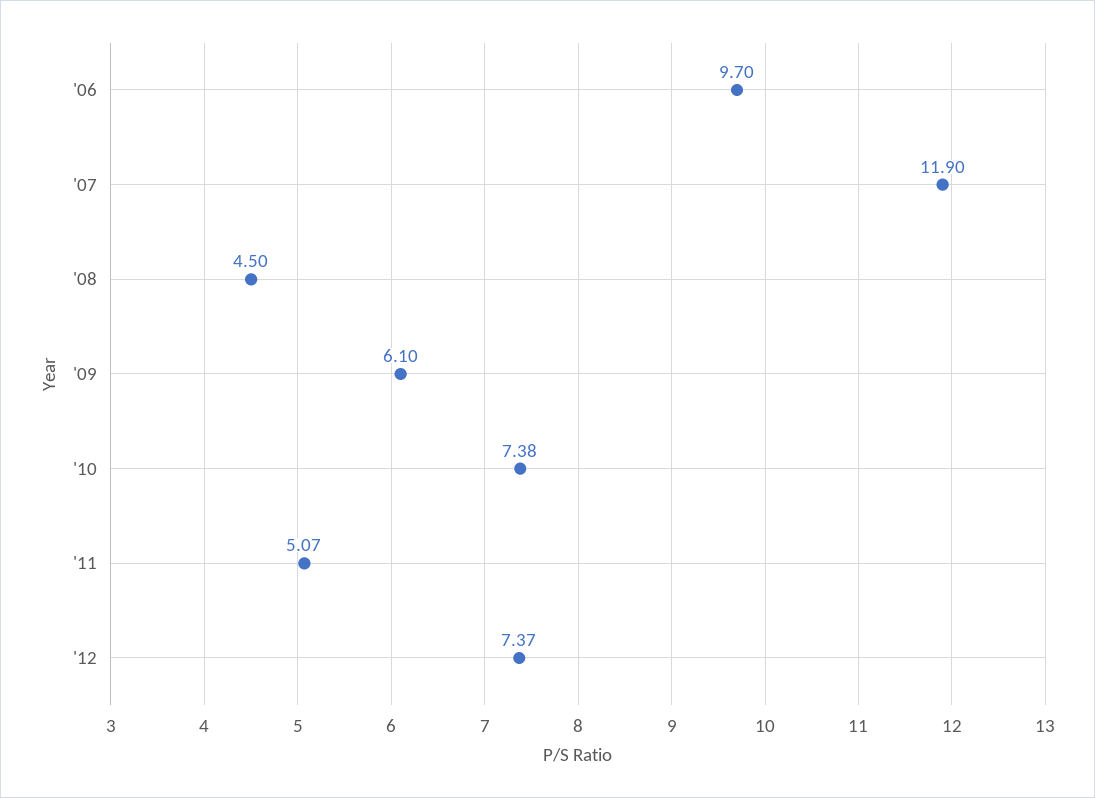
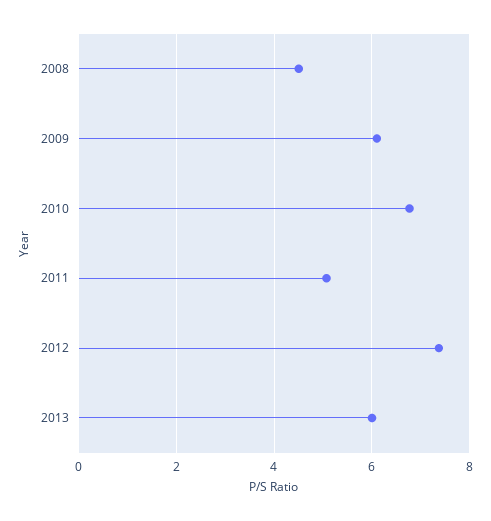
'06: 9.7 -> none
'07: 11.9 -> none
'10: 7.38 -> 6.8
2013: none -> 6

